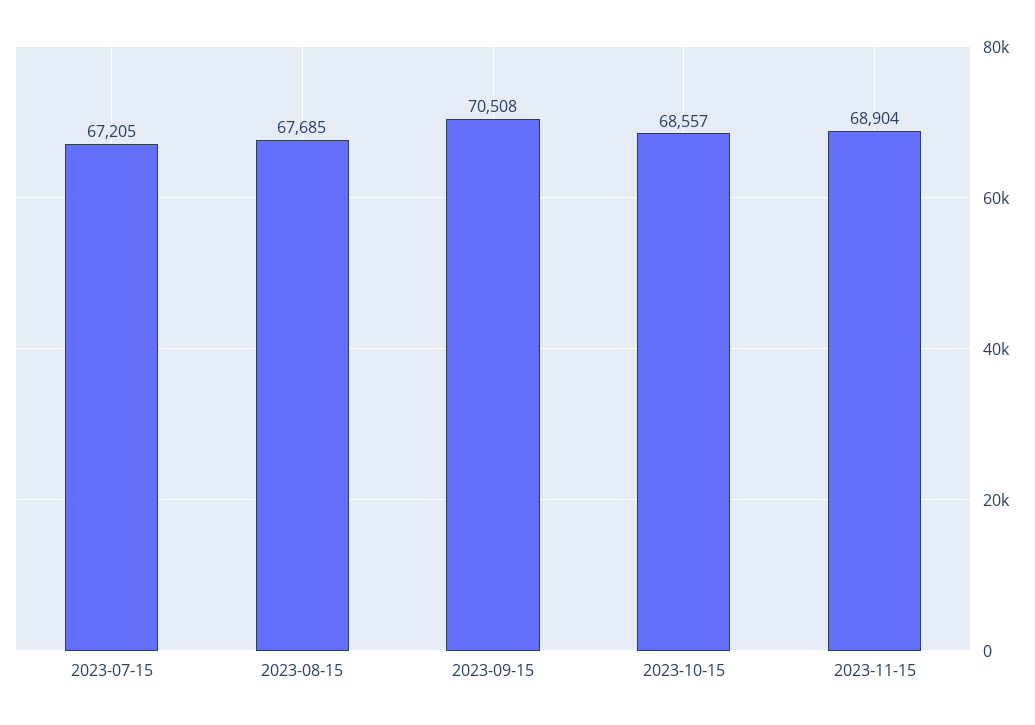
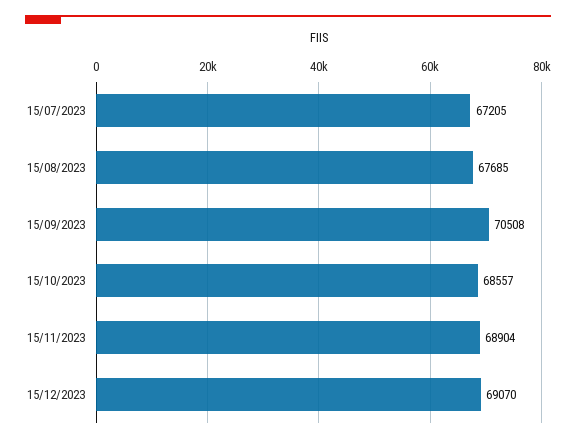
15/12/2023: none -> 69070

